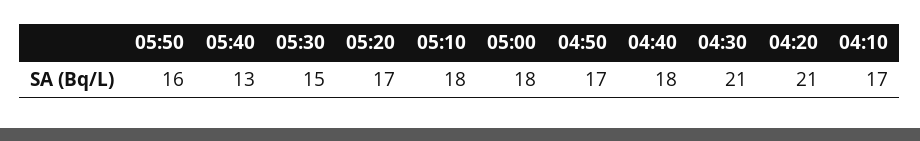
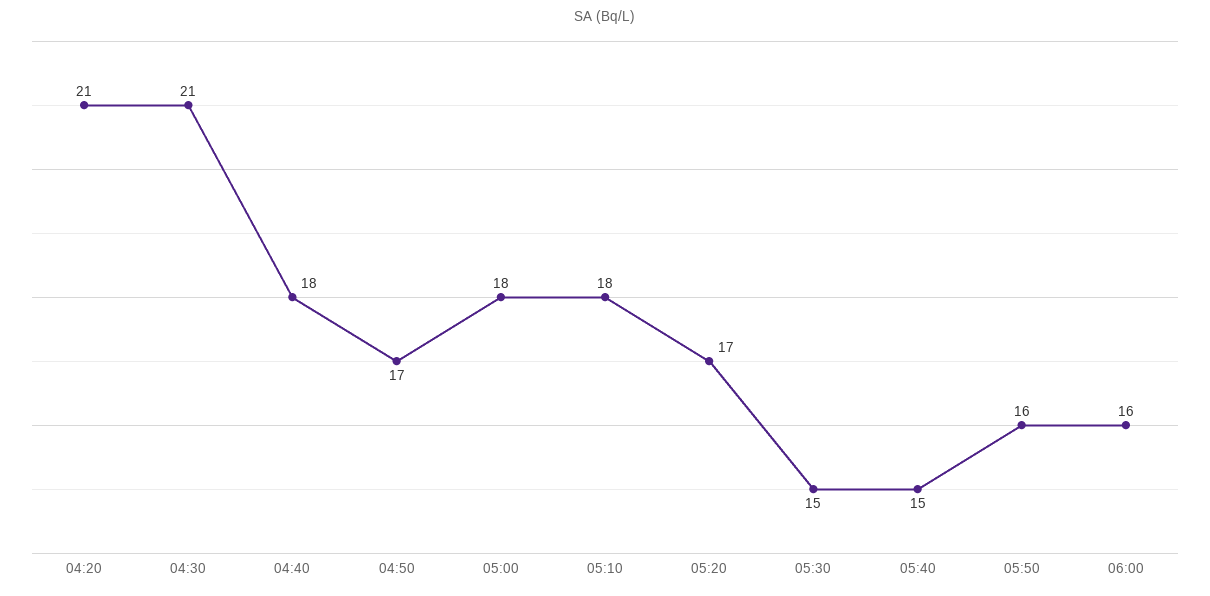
05:40: 13 -> 15
04:10: 17 -> none
06:00: none -> 16

